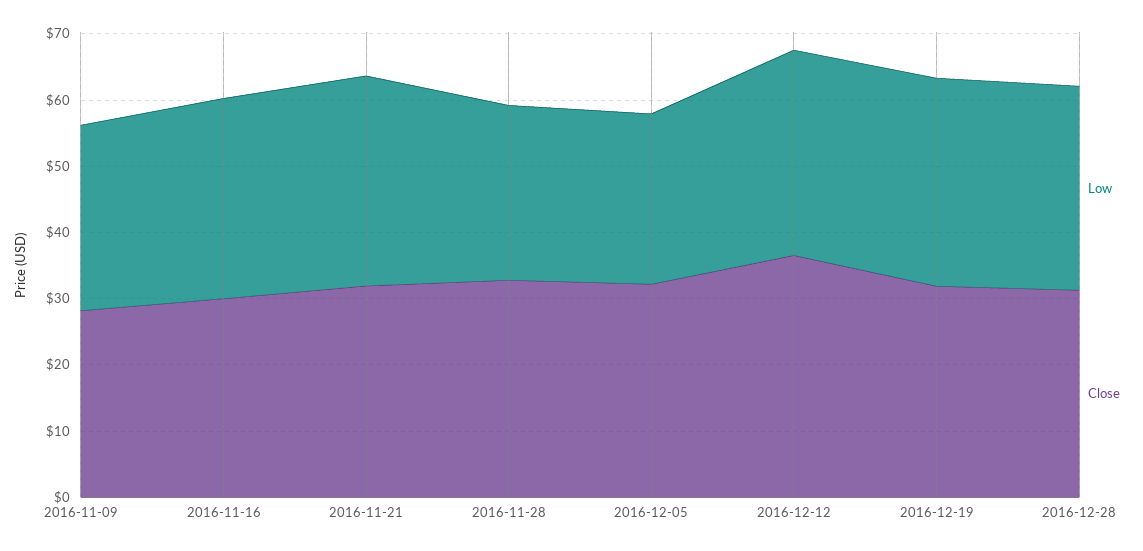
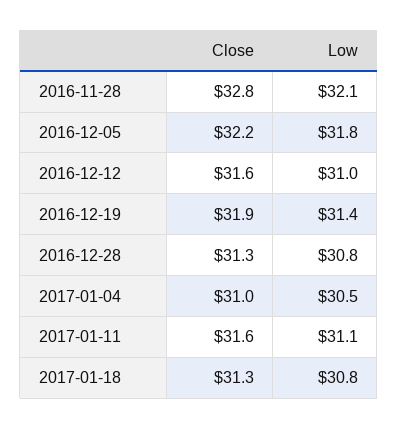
Low, 2016-11-09: 28 -> none
Close, 2016-11-09: 28 -> none
Low, 2016-11-16: 30 -> none
Close, 2016-11-16: 30 -> none
Low, 2016-11-21: 32 -> none
Close, 2016-11-21: 32 -> none
Low, 2016-11-28: 26 -> 32.1
Low, 2016-12-05: 26 -> 31.8
Close, 2016-12-12: 36 -> 31.6
Close, 2017-01-04: none -> 31
Low, 2017-01-04: none -> 30.5
Close, 2017-01-11: none -> 31.6
Low, 2017-01-11: none -> 31.1
Close, 2017-01-18: none -> 31.3
Low, 2017-01-18: none -> 30.8

